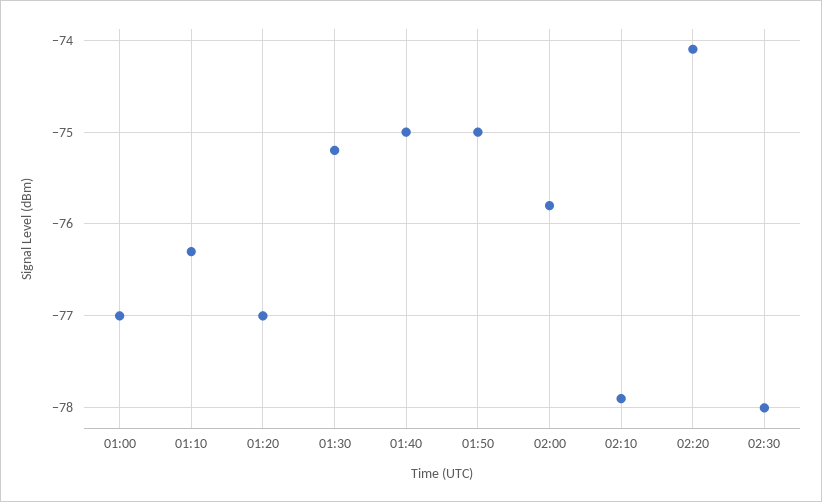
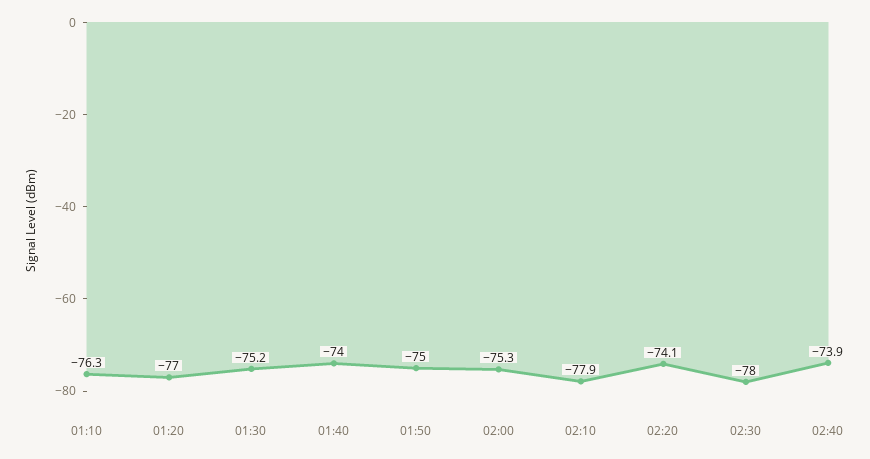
01:00: -77 -> none
01:40: -75 -> -74
02:00: -75.8 -> -75.3
02:40: none -> -73.9

